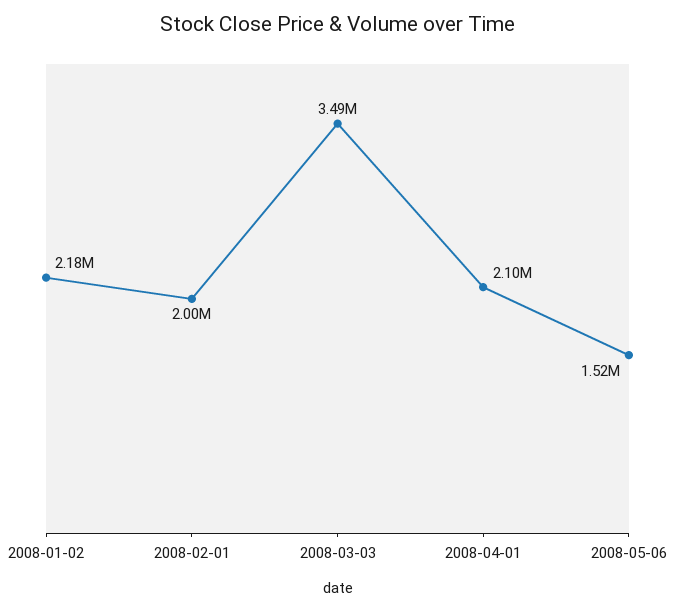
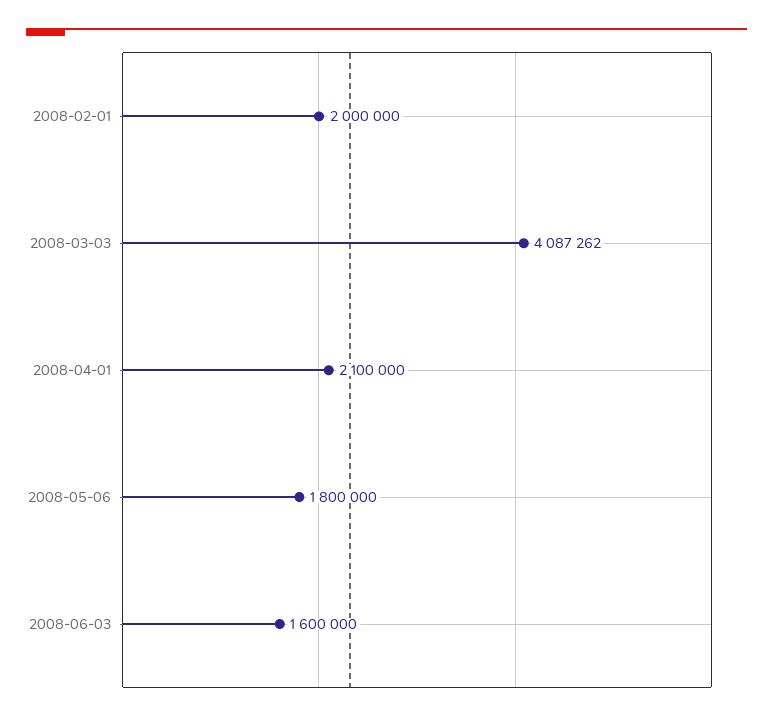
2008-01-02: 2180000 -> none
2008-03-03: 3490000 -> 4087262
2008-05-06: 1520000 -> 1800000
2008-06-03: none -> 1600000

